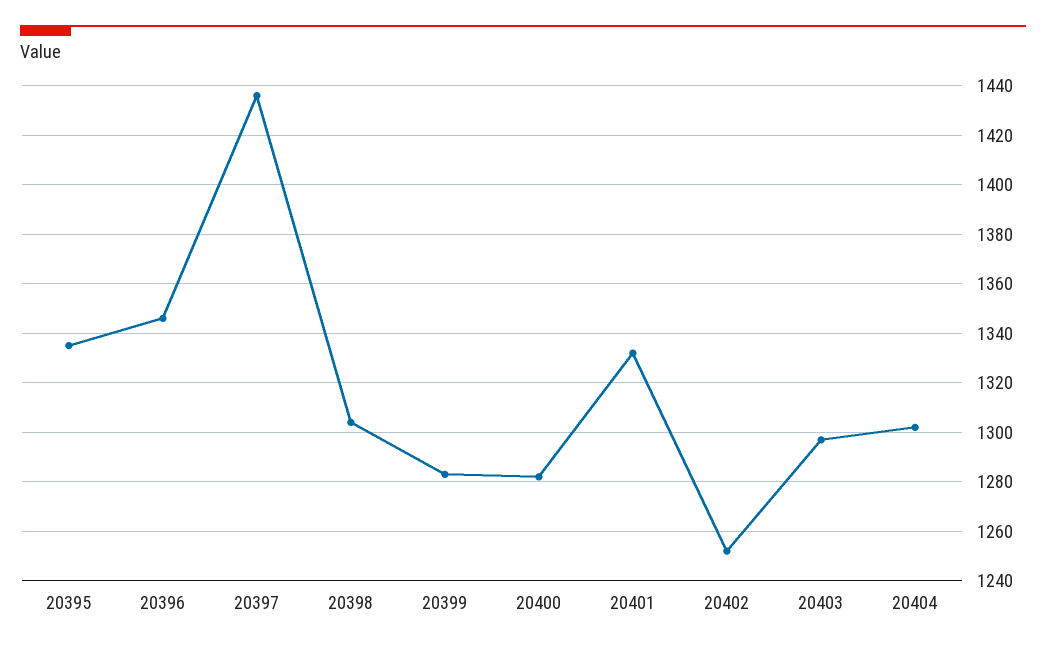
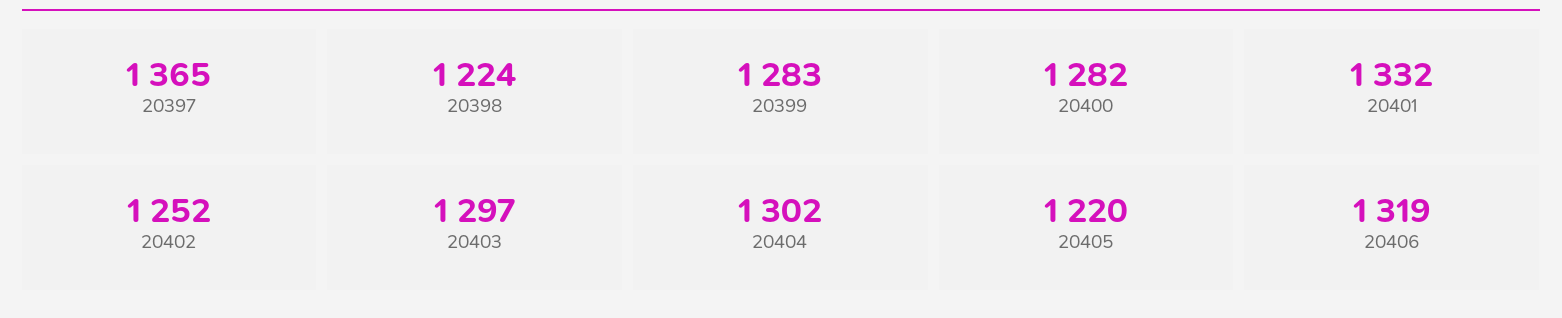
20395: 1335 -> none
20396: 1345 -> none
20397: 1435 -> 1365
20398: 1305 -> 1224
20405: none -> 1220
20406: none -> 1319

